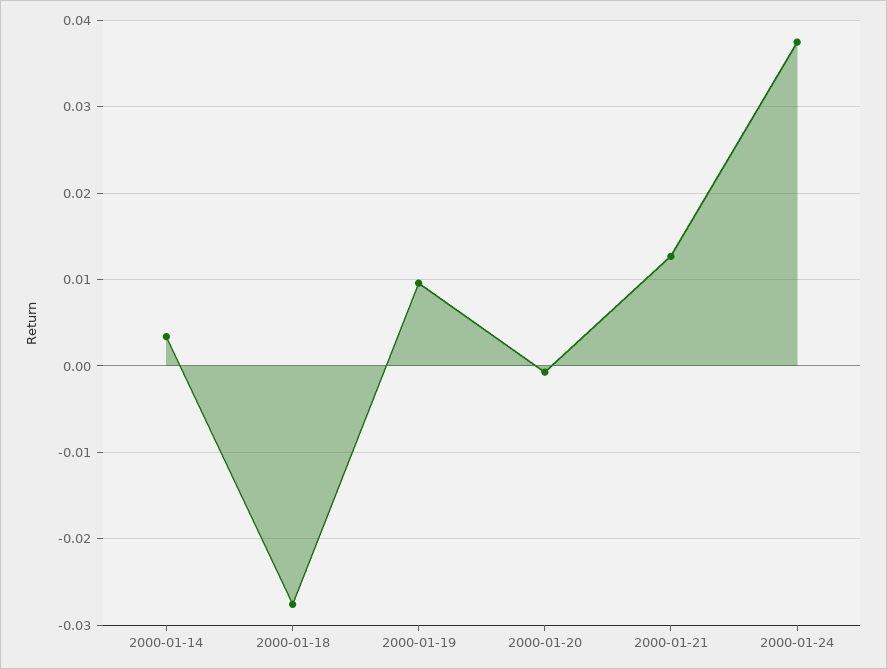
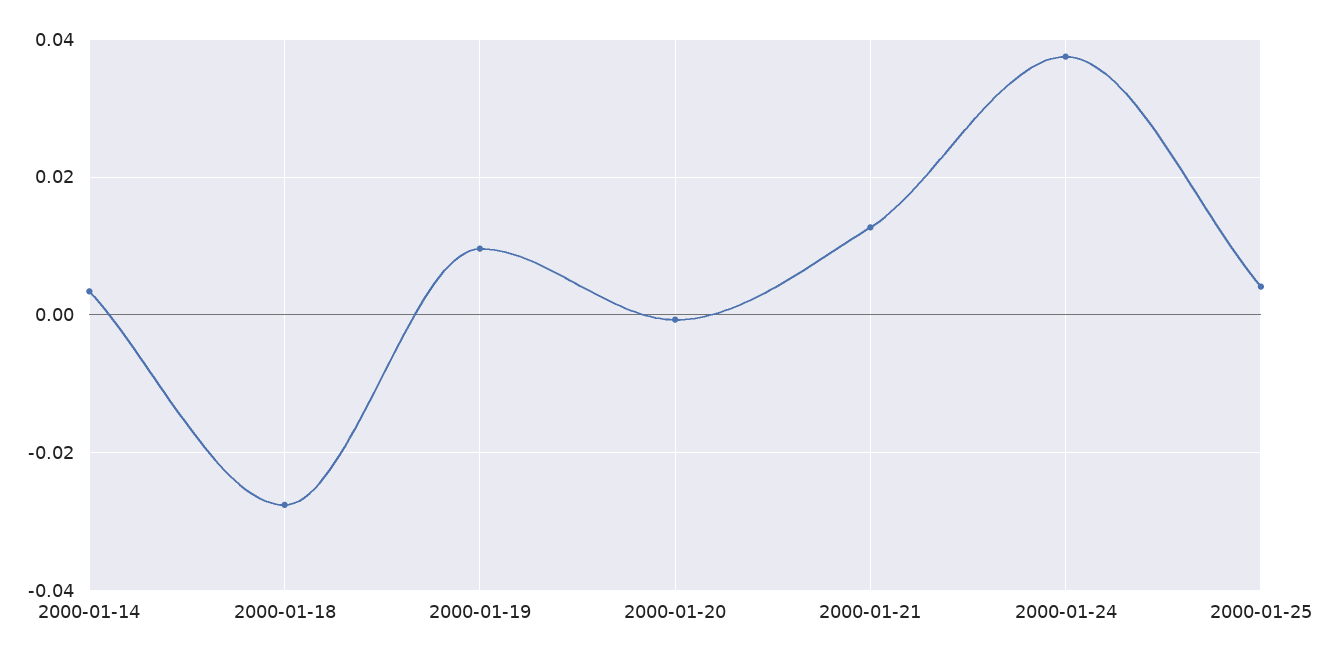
2000-01-25: none -> 0.004

